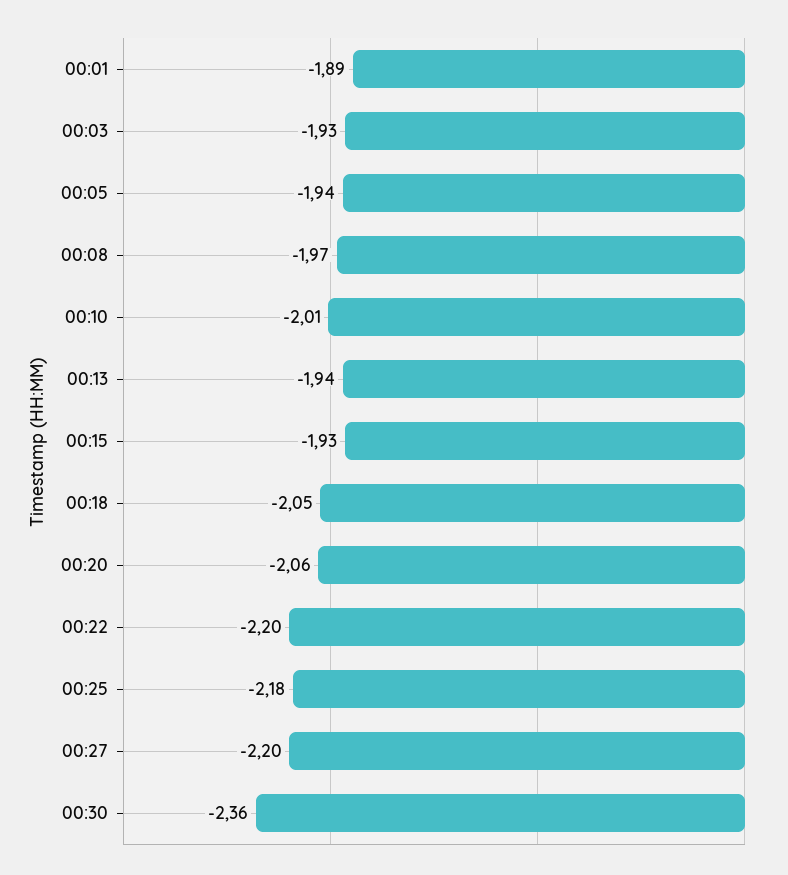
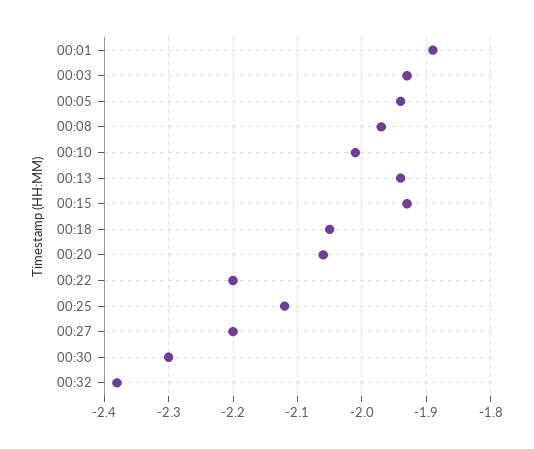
00:25: -2.18 -> -2.12
00:30: -2.36 -> -2.3
00:32: none -> -2.38

